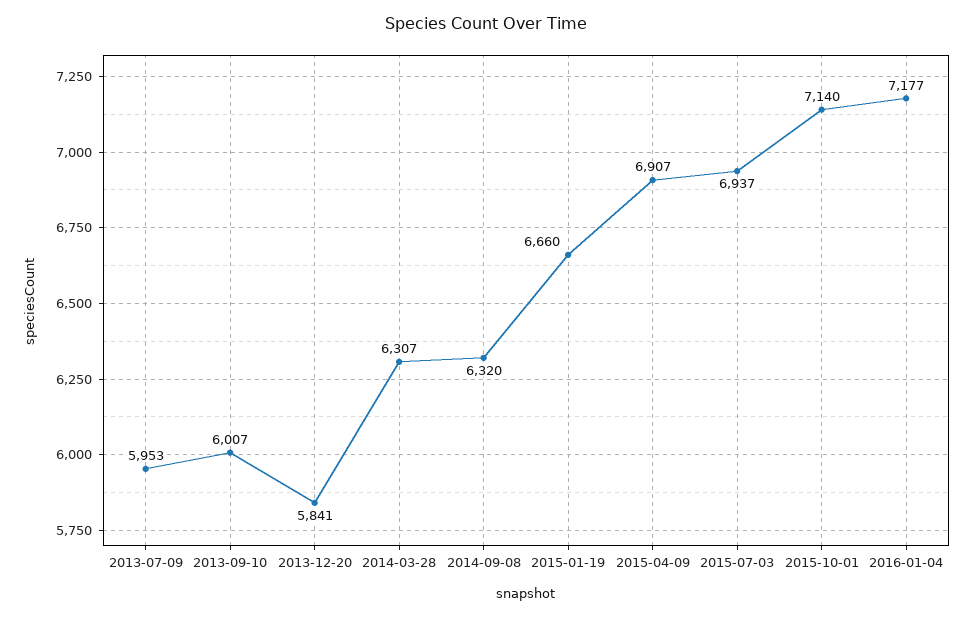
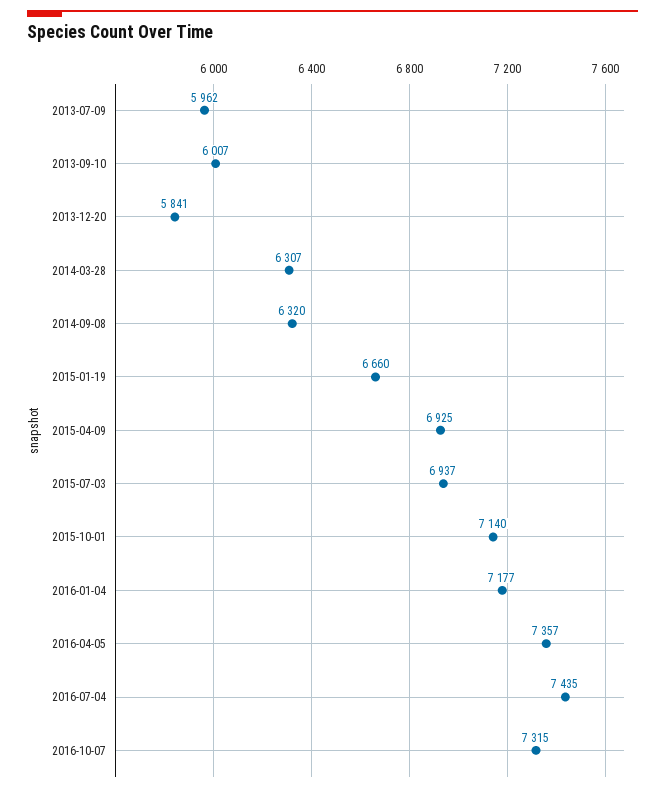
2013-07-09: 5953 -> 5962
2015-04-09: 6907 -> 6925
2016-04-05: none -> 7357
2016-07-04: none -> 7435
2016-10-07: none -> 7315

